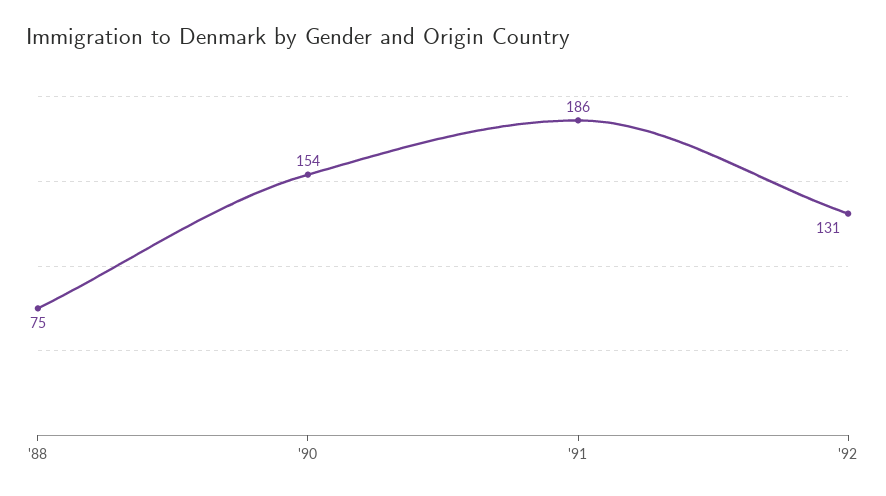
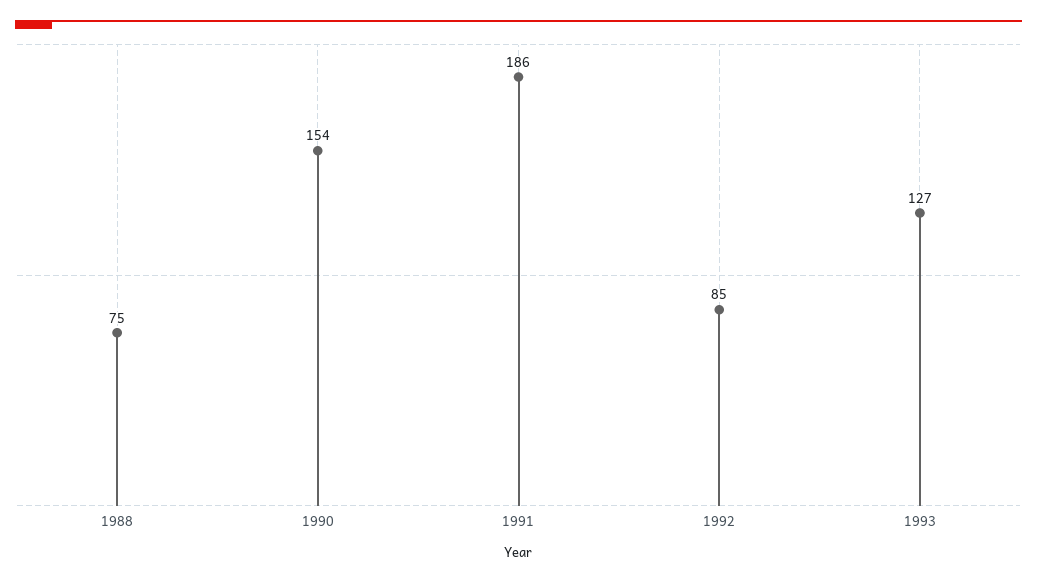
'92: 131 -> 85
1993: none -> 127

